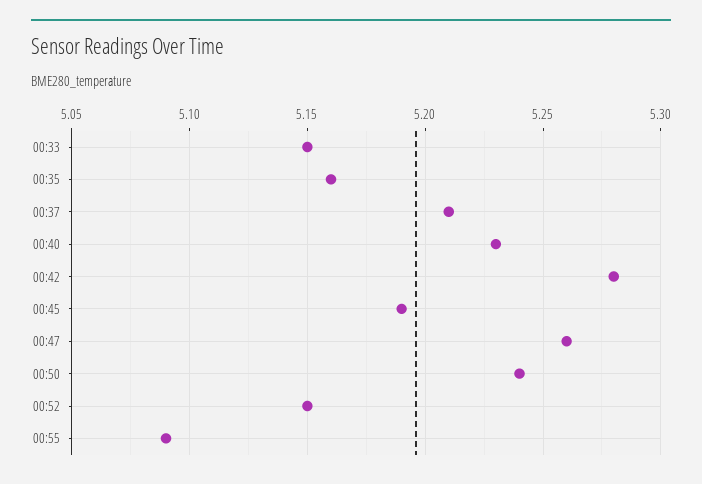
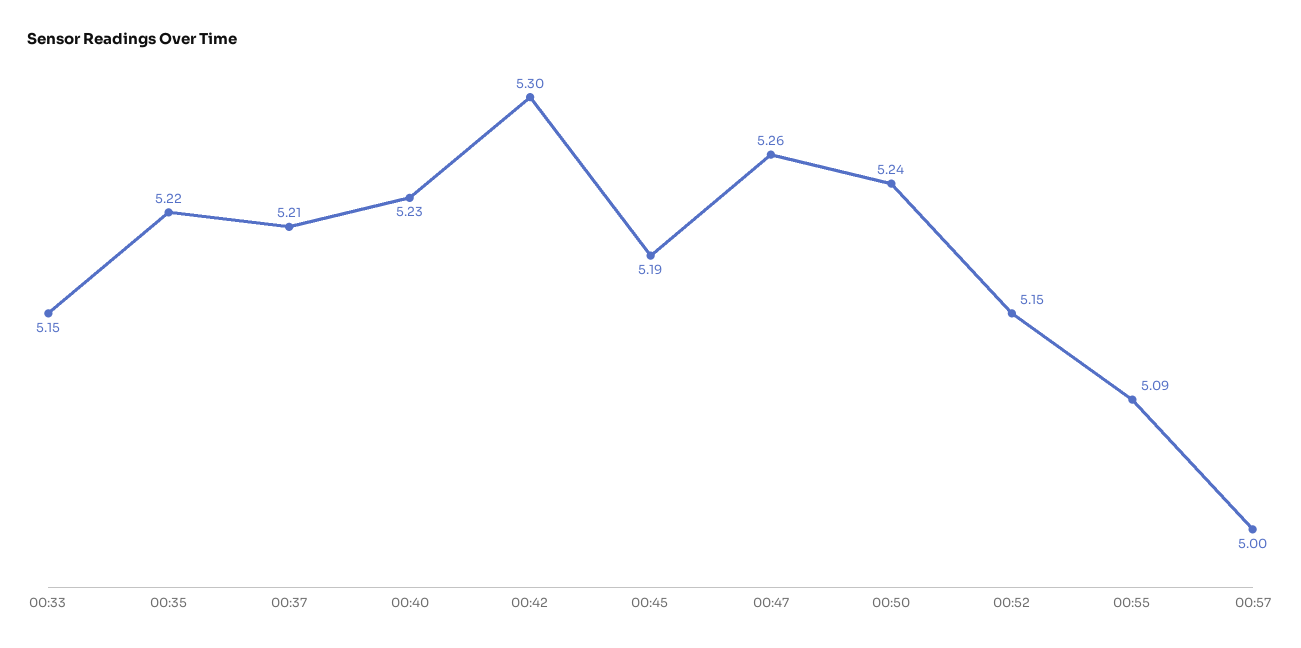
00:35: 5.16 -> 5.22
00:42: 5.28 -> 5.3
00:57: none -> 5

